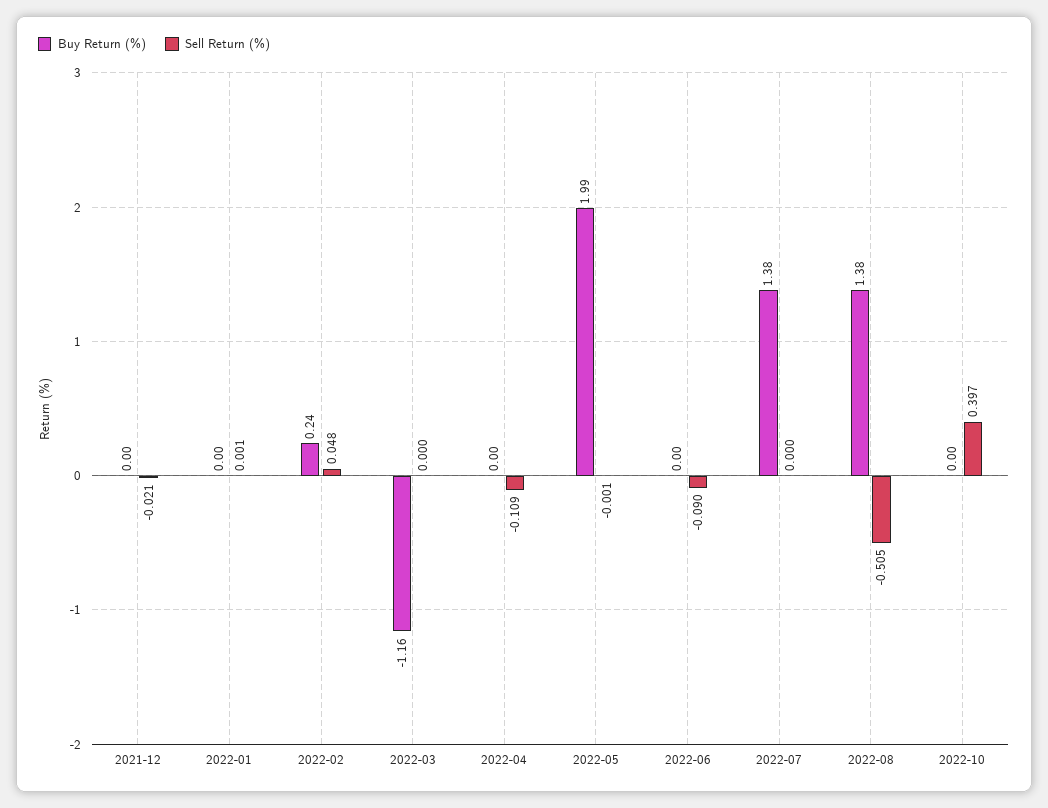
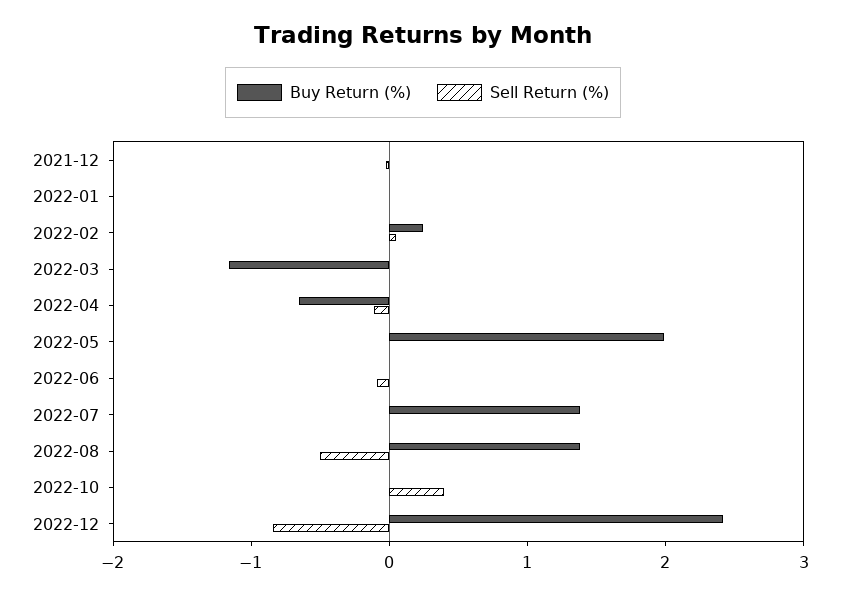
Buy Return (%), 2022-04: 0 -> -0.6
Buy Return (%), 2022-12: none -> 2.4
Sell Return (%), 2022-12: none -> -0.8

